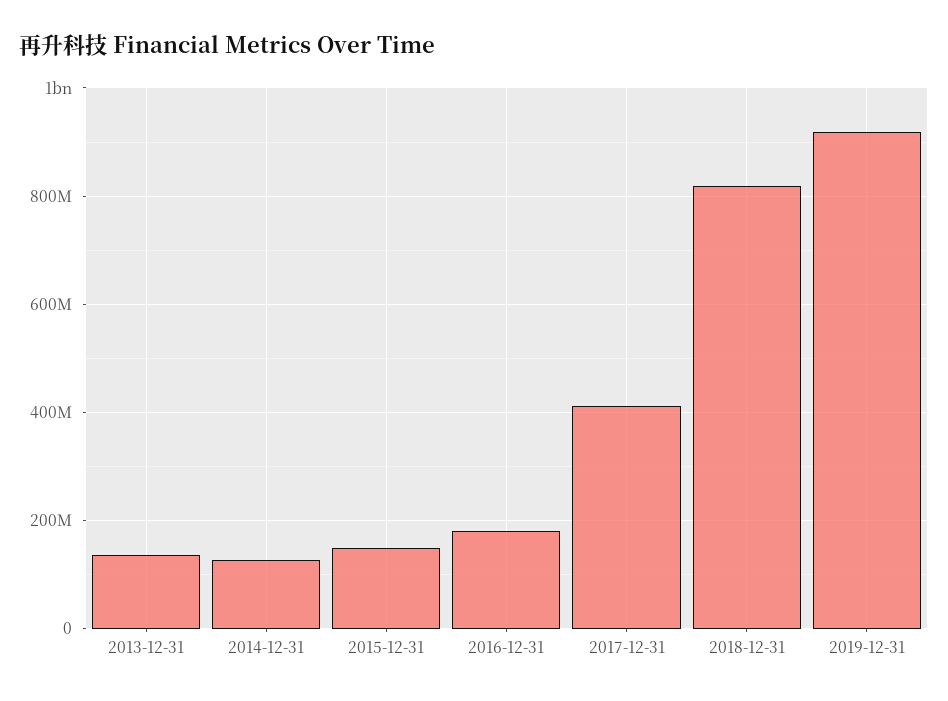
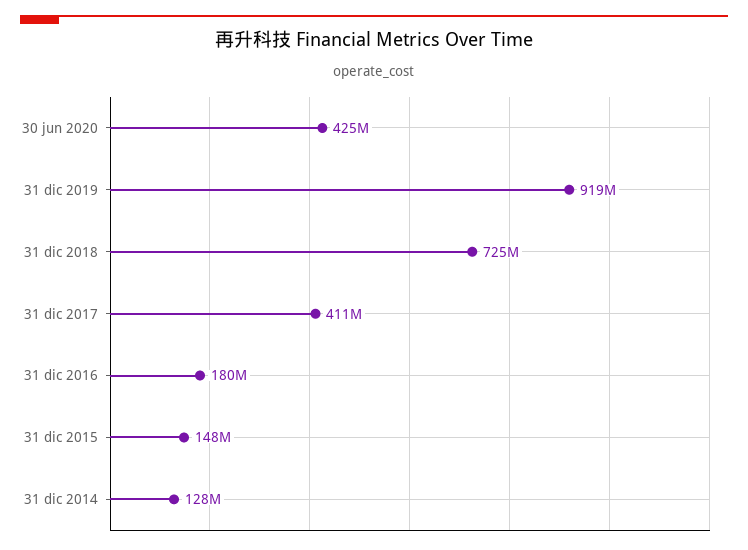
2013-12-31: 140000000 -> none
2018-12-31: 820000000 -> 725000000
30 jun 2020: none -> 425000000

